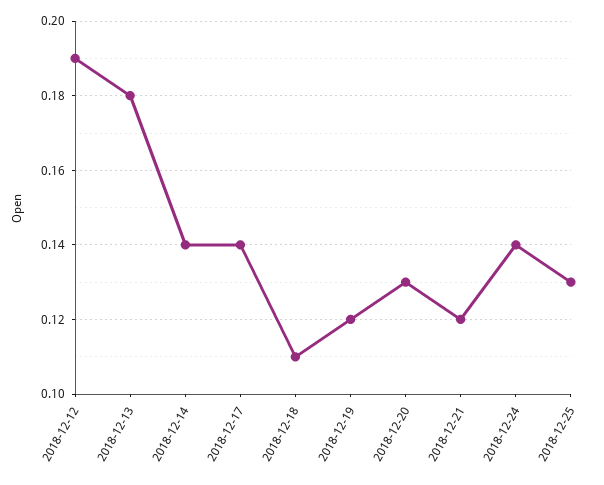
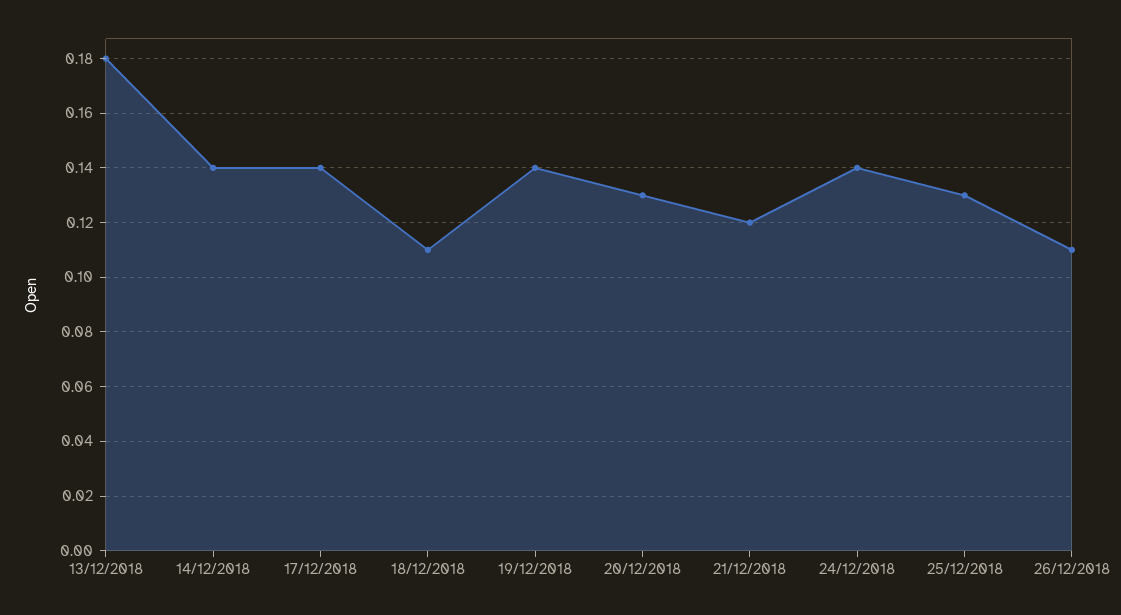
2018-12-12: 0.19 -> none
2018-12-19: 0.12 -> 0.14
26/12/2018: none -> 0.11

